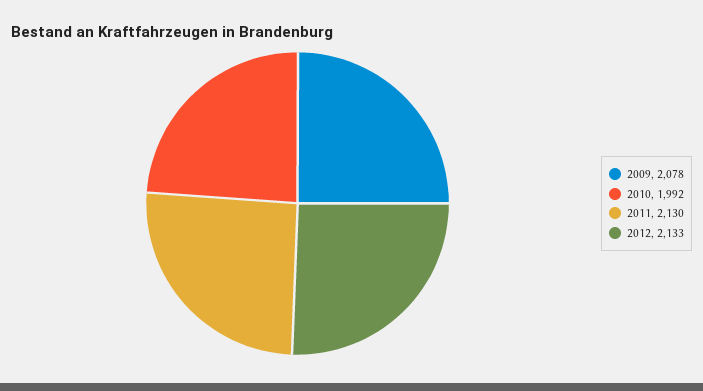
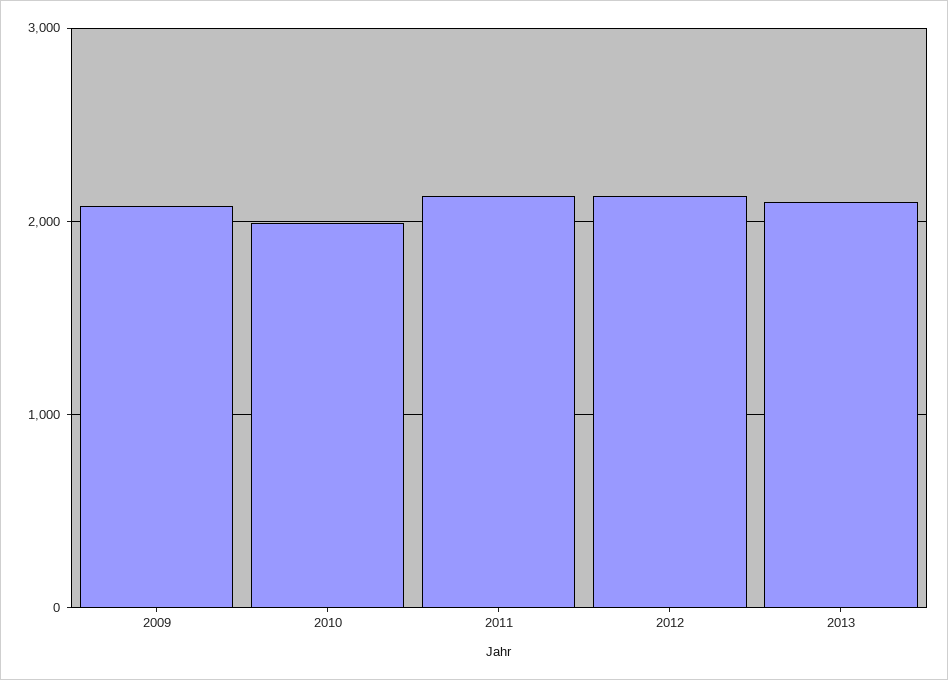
2013: none -> 2100

